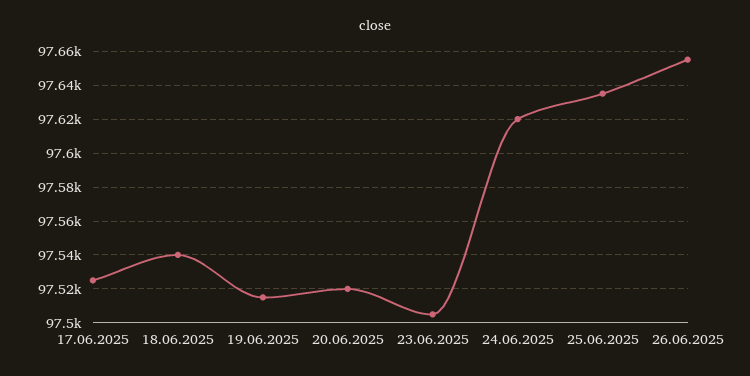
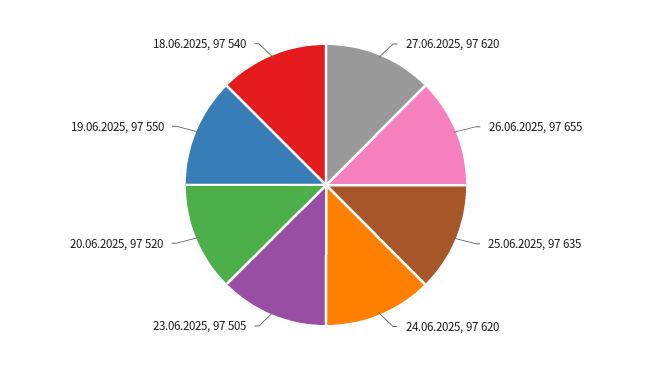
17.06.2025: 97525 -> none
19.06.2025: 97515 -> 97550
27.06.2025: none -> 97620

